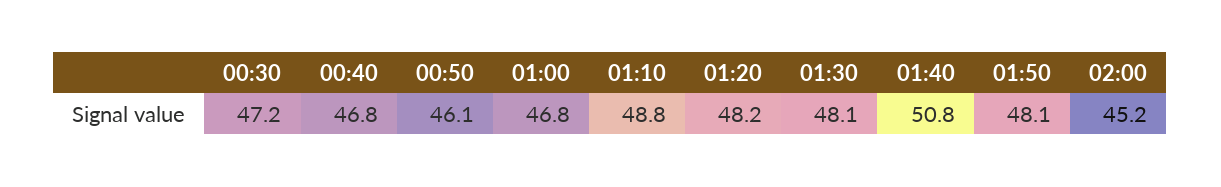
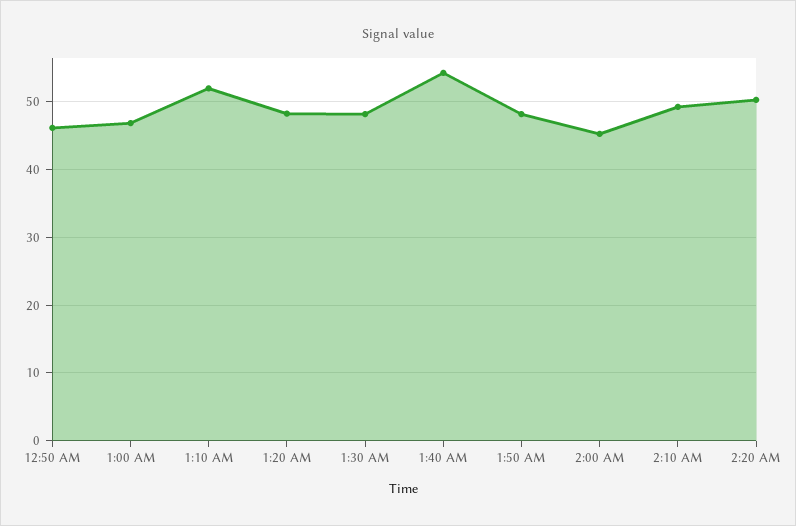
00:30: 47.2 -> none
00:40: 46.8 -> none
01:10: 48.8 -> 52
01:40: 50.8 -> 54
2:10 AM: none -> 49
2:20 AM: none -> 50

